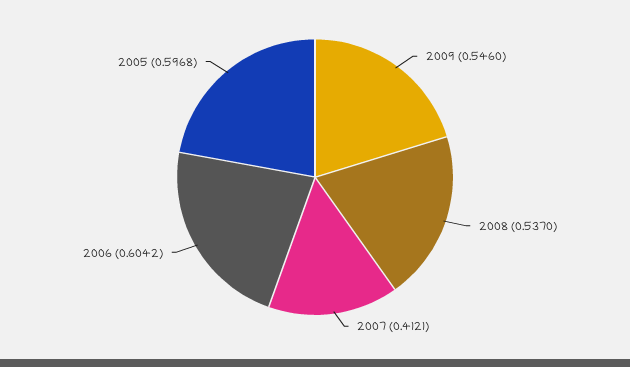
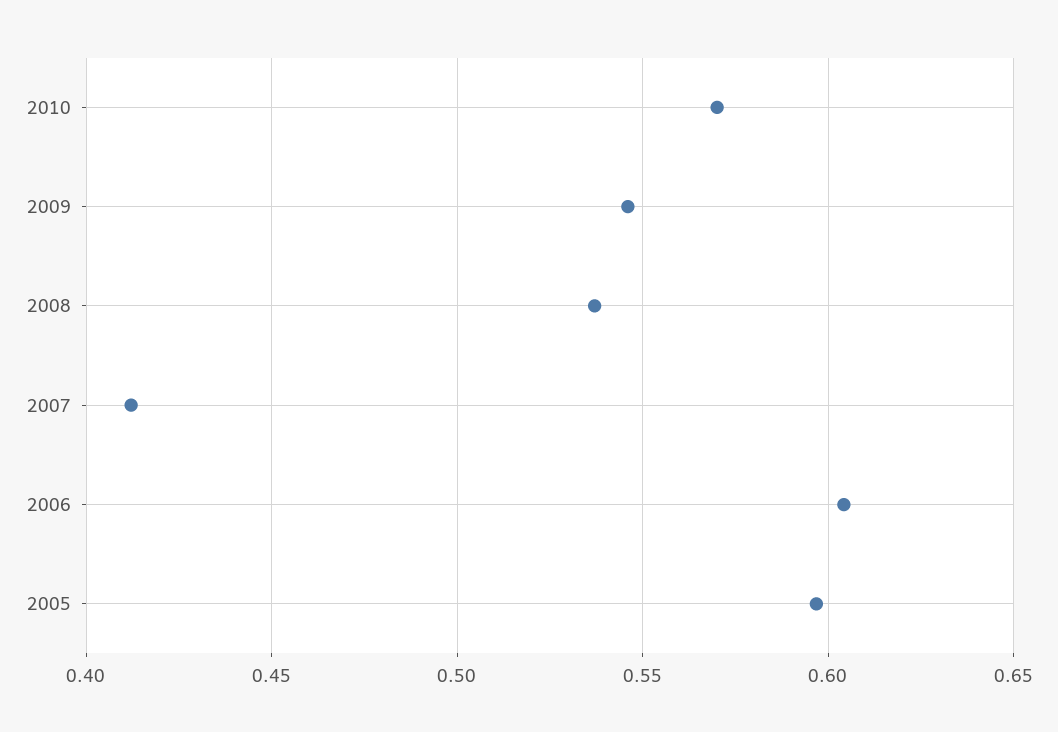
2010: none -> 0.57

